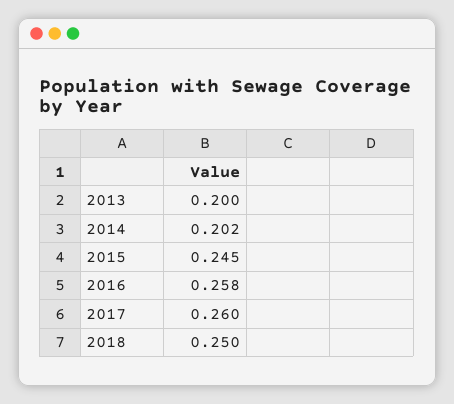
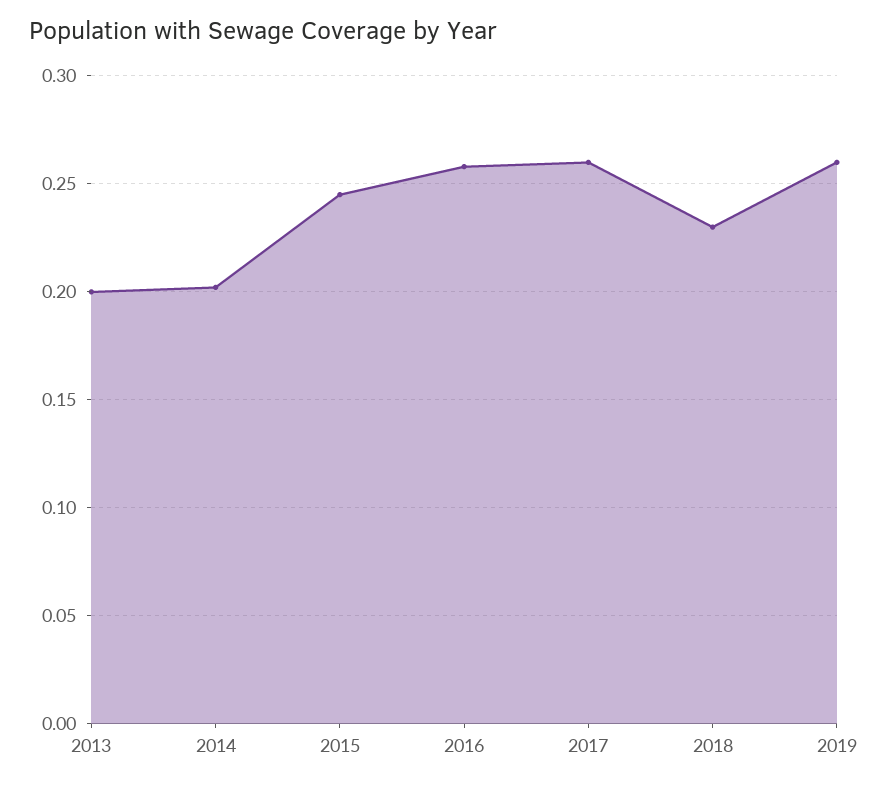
2018: 0.25 -> 0.23
2019: none -> 0.26

